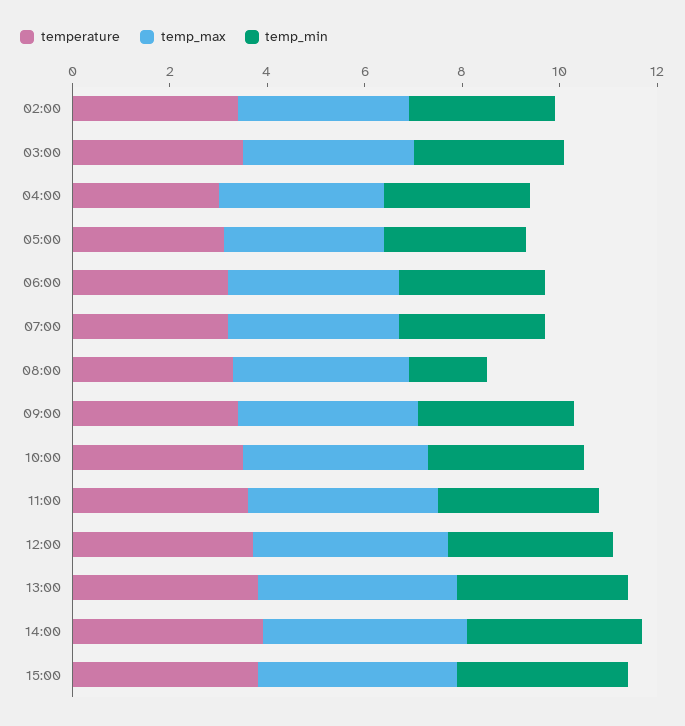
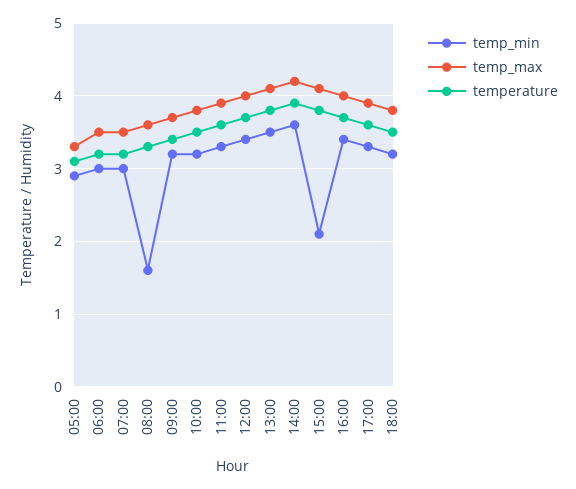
temperature, 02:00: 3.5 -> none
temp_max, 02:00: 3.5 -> none
temp_min, 02:00: 3 -> none
temperature, 03:00: 3.5 -> none
temp_max, 03:00: 3.5 -> none
temp_min, 03:00: 3 -> none
temperature, 04:00: 3 -> none
temp_max, 04:00: 3.5 -> none
temp_min, 04:00: 3 -> none
temp_min, 15:00: 3.5 -> 2.1
temp_min, 16:00: none -> 3.4
temp_max, 16:00: none -> 4
temperature, 16:00: none -> 3.7
temp_min, 17:00: none -> 3.3
temp_max, 17:00: none -> 3.9
temperature, 17:00: none -> 3.6
temp_min, 18:00: none -> 3.2
temp_max, 18:00: none -> 3.8
temperature, 18:00: none -> 3.5

